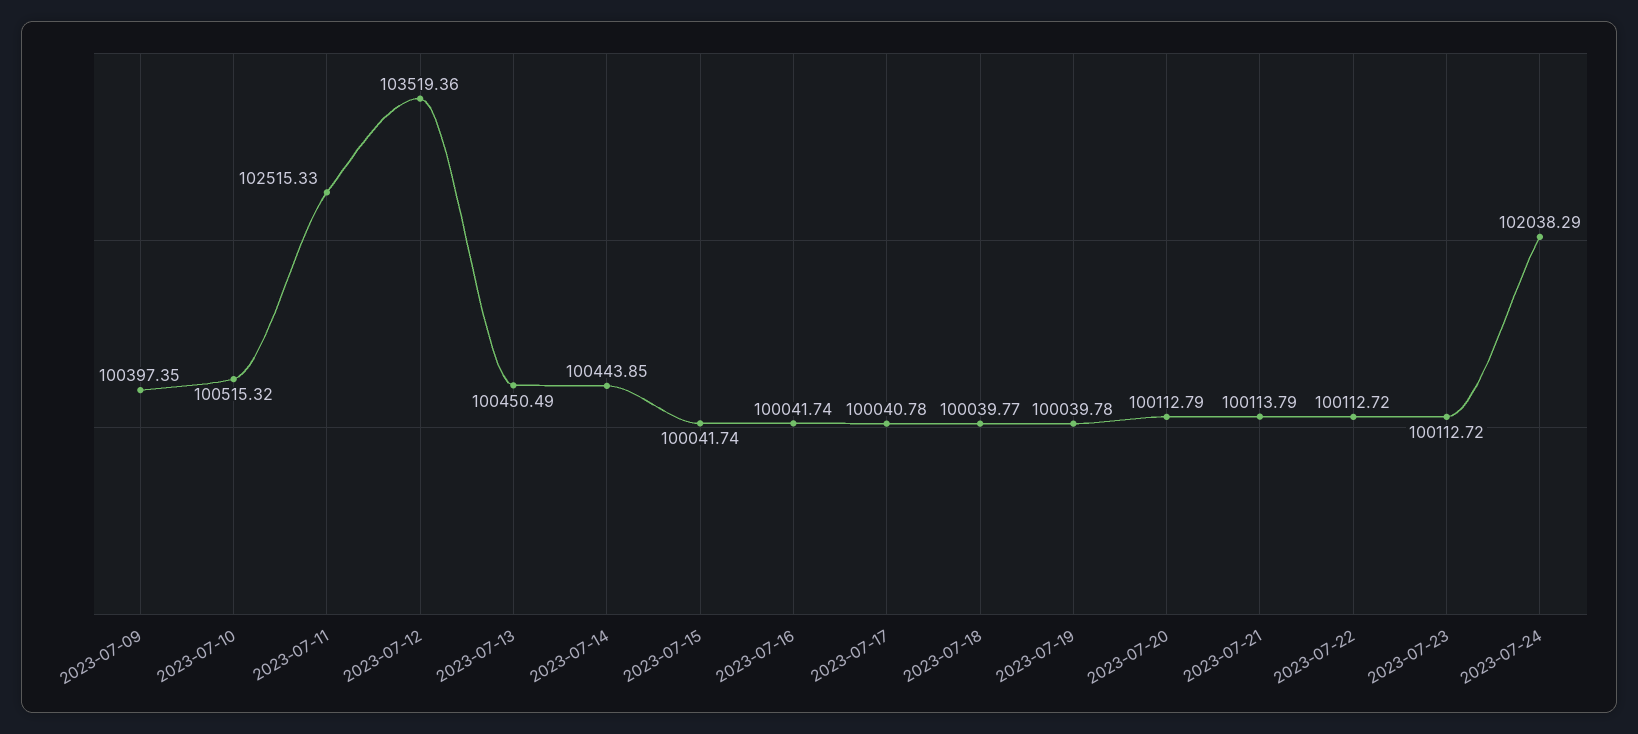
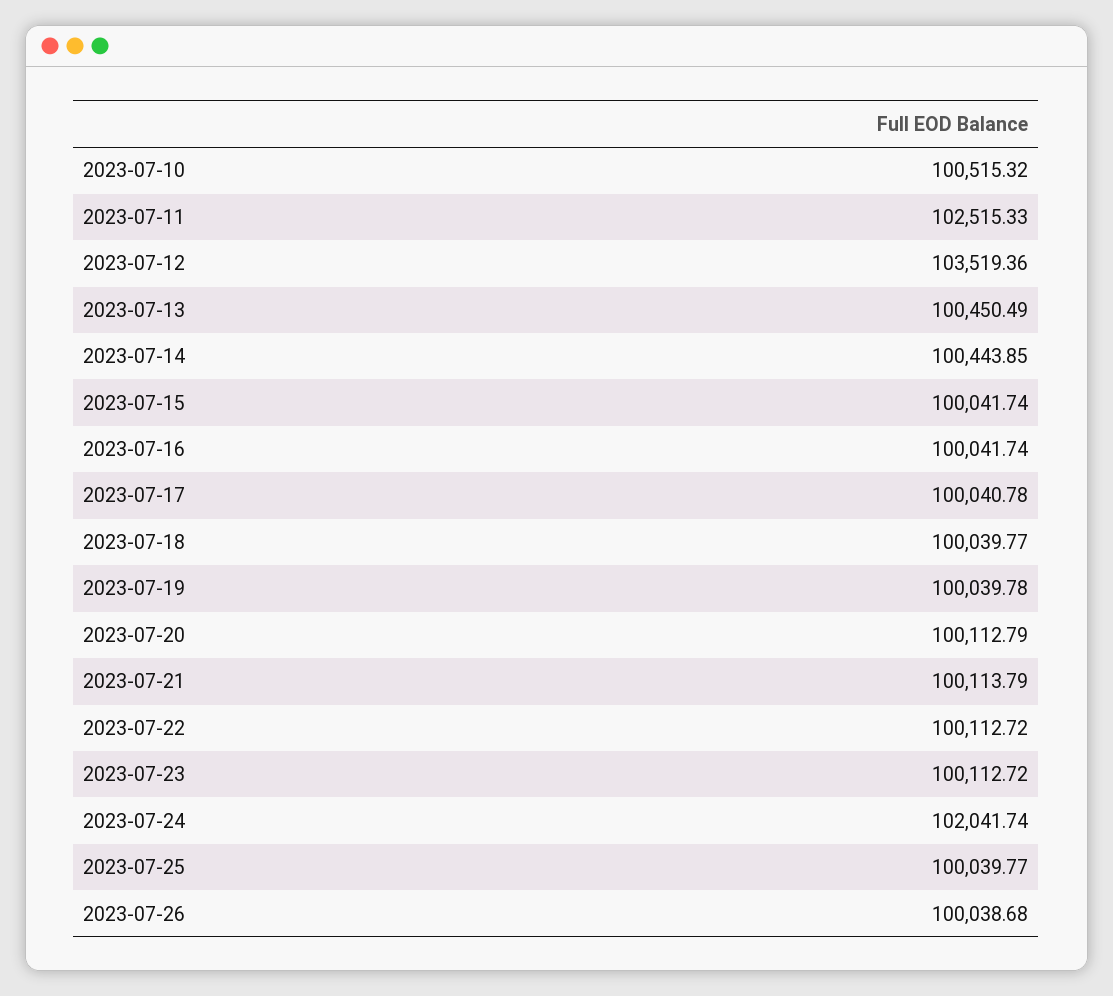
2023-07-09: 100397.35 -> none
2023-07-24: 102038.29 -> 102041.74
2023-07-25: none -> 100039.77
2023-07-26: none -> 100038.68

